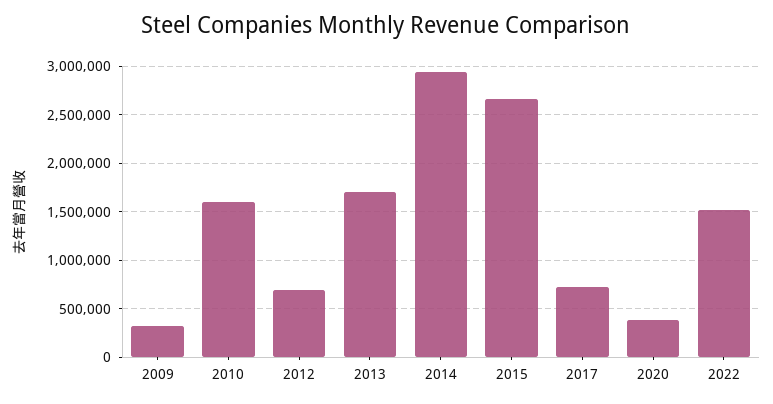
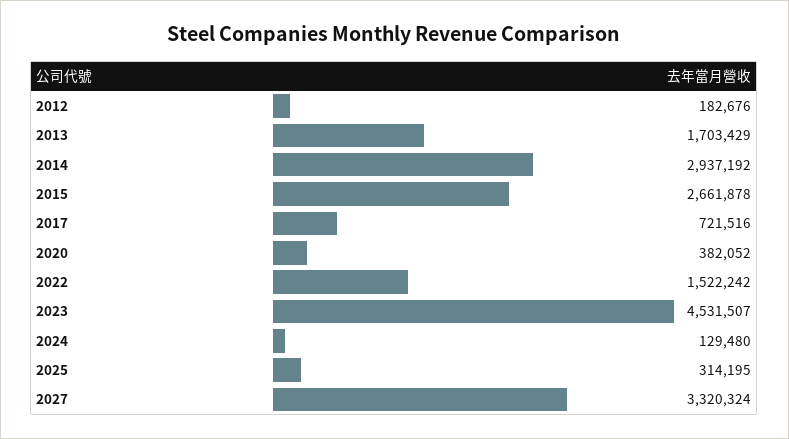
2009: 300000 -> none
2010: 1600000 -> none
2012: 700000 -> 182676
2023: none -> 4531507
2024: none -> 129480
2025: none -> 314195
2027: none -> 3320324

